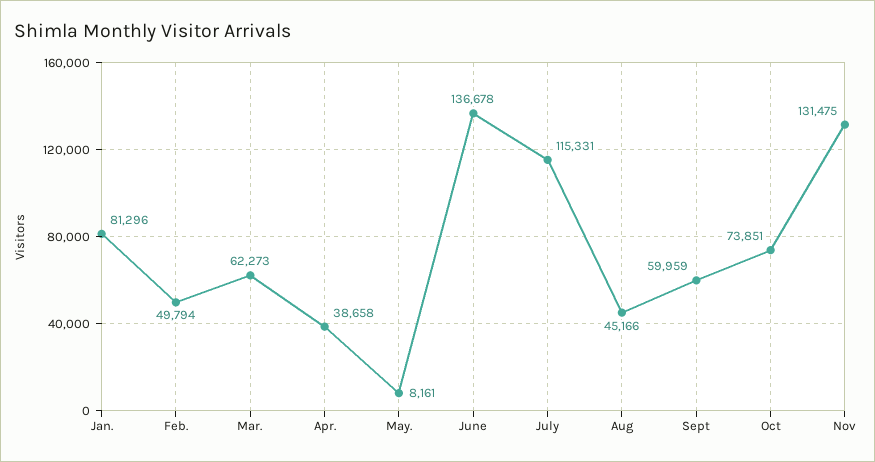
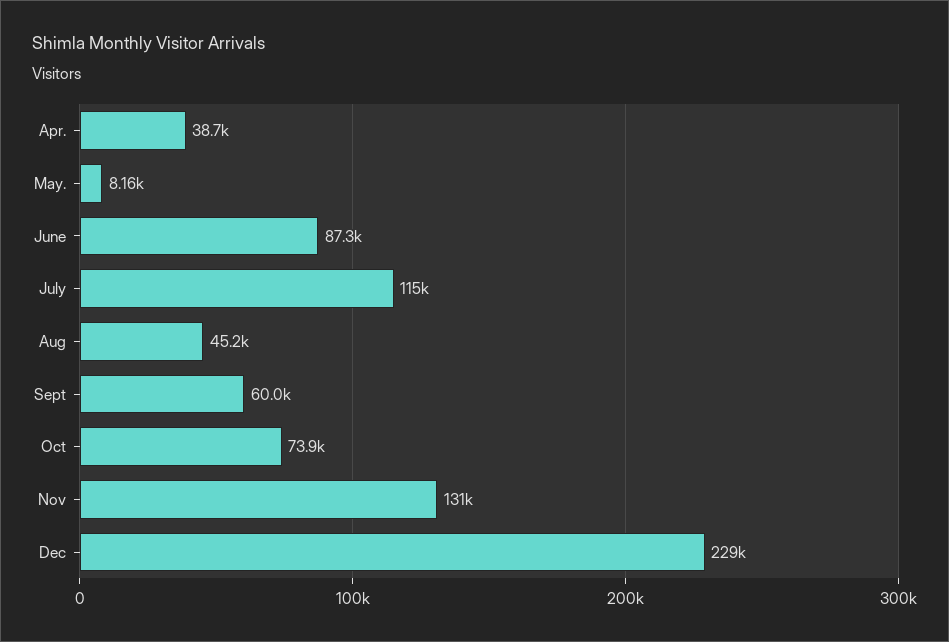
Jan.: 81296 -> none
Feb.: 49794 -> none
Mar.: 62273 -> none
June: 136678 -> 87300
Dec: none -> 229000

